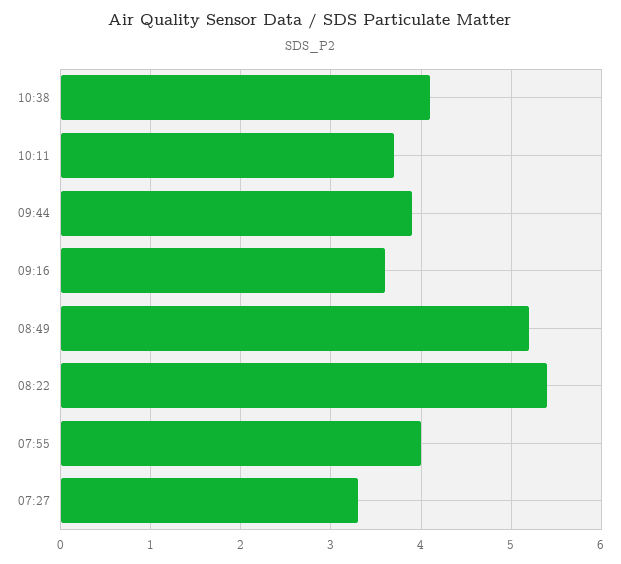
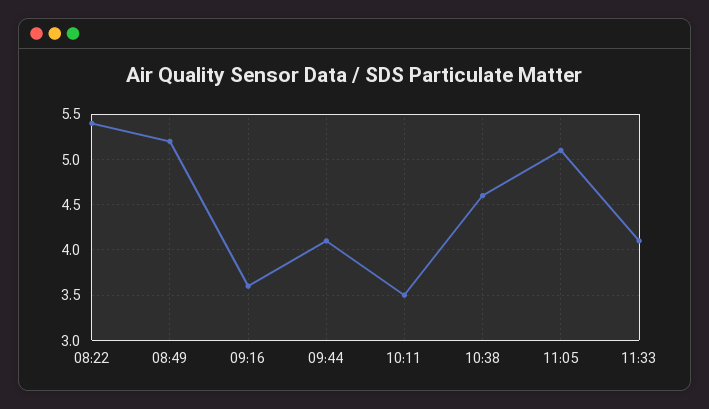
10:38: 4.1 -> 4.6
10:11: 3.7 -> 3.5
09:44: 3.9 -> 4.1
07:55: 4 -> none
07:27: 3.3 -> none
11:05: none -> 5.1
11:33: none -> 4.1

